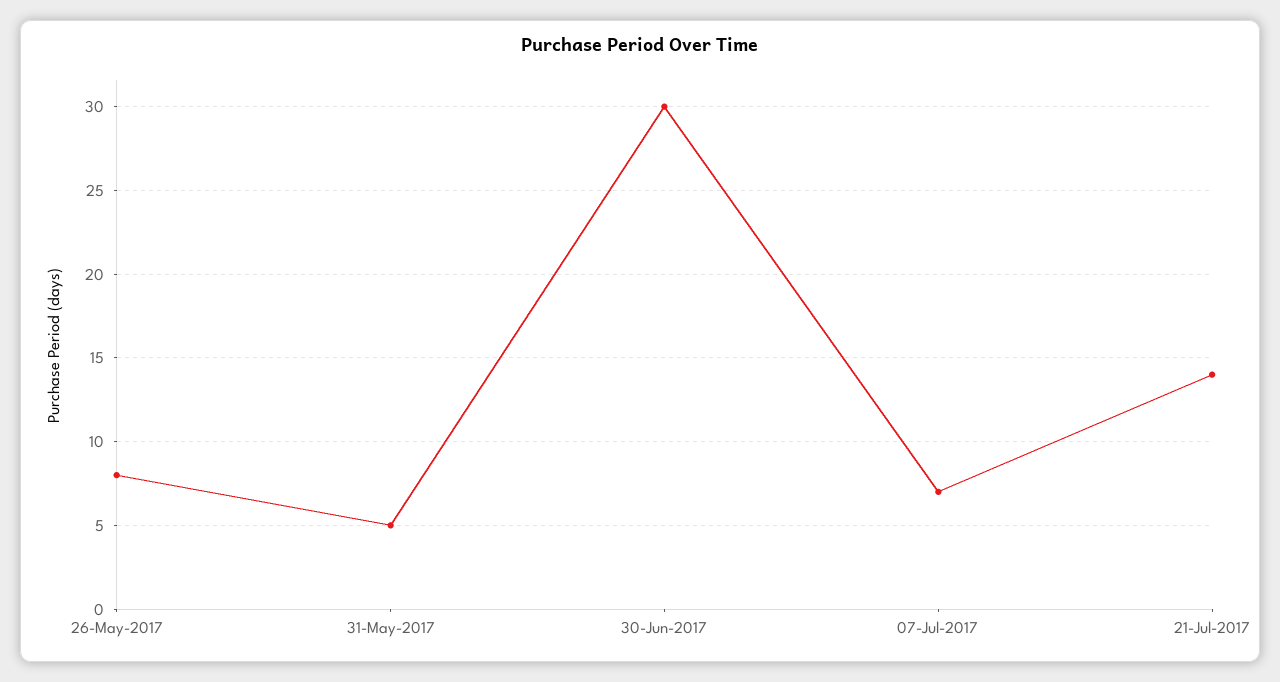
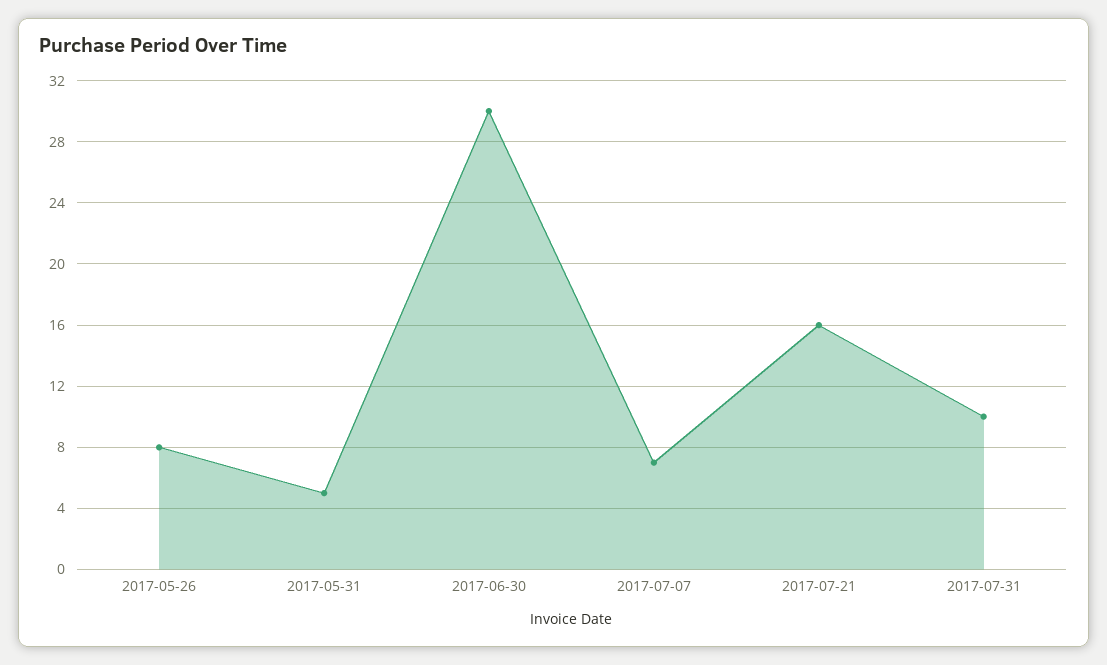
21-Jul-2017: 14 -> 16
2017-07-31: none -> 10

